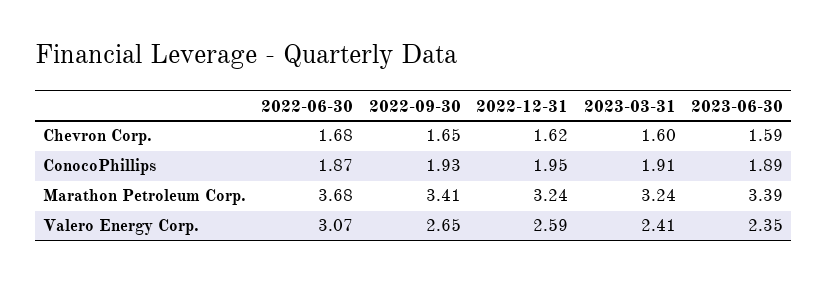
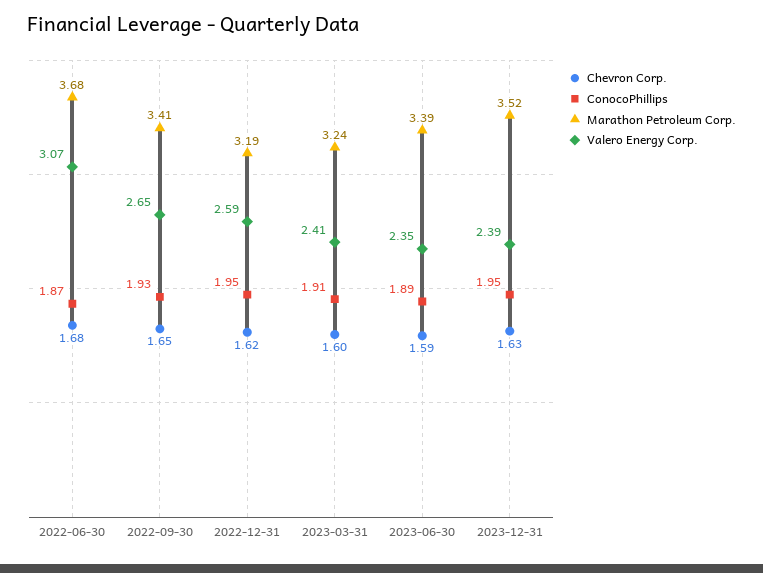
Marathon Petroleum Corp., 2022-12-31: 3.24 -> 3.19
Chevron Corp., 2023-12-31: none -> 1.63
ConocoPhillips, 2023-12-31: none -> 1.95
Marathon Petroleum Corp., 2023-12-31: none -> 3.52
Valero Energy Corp., 2023-12-31: none -> 2.39

